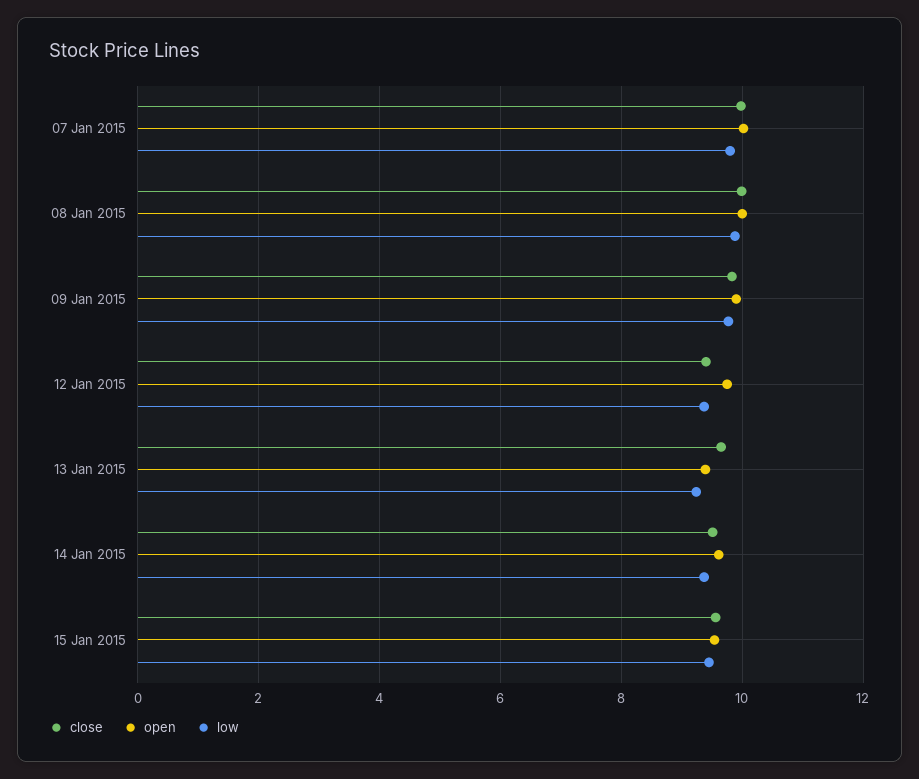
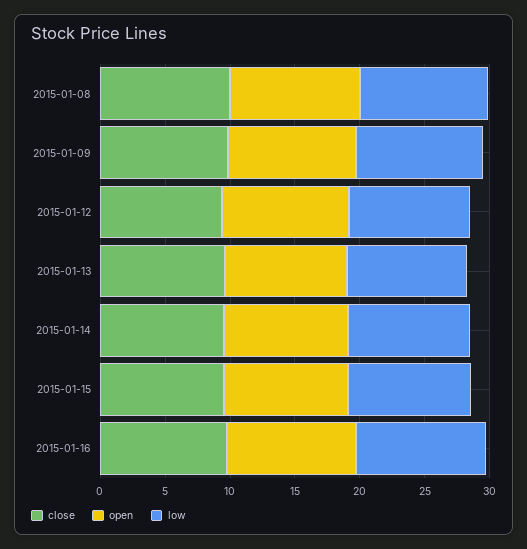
close, 07 Jan 2015: 10 -> none
open, 07 Jan 2015: 10 -> none
low, 07 Jan 2015: 9.8 -> none
close, 2015-01-16: none -> 10
open, 2015-01-16: none -> 10
low, 2015-01-16: none -> 10

